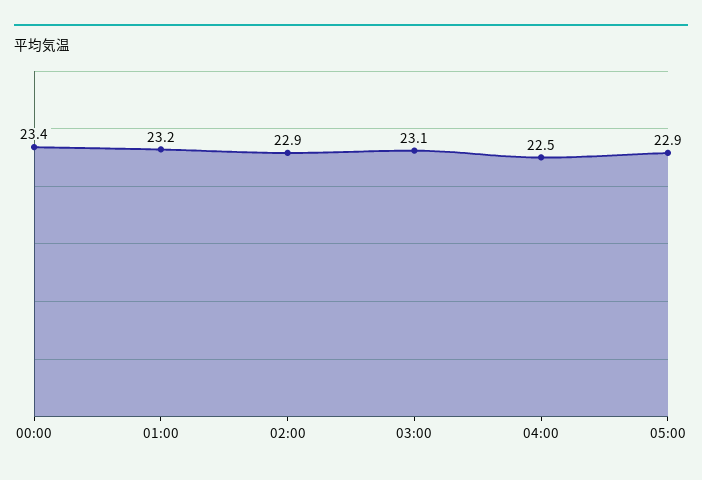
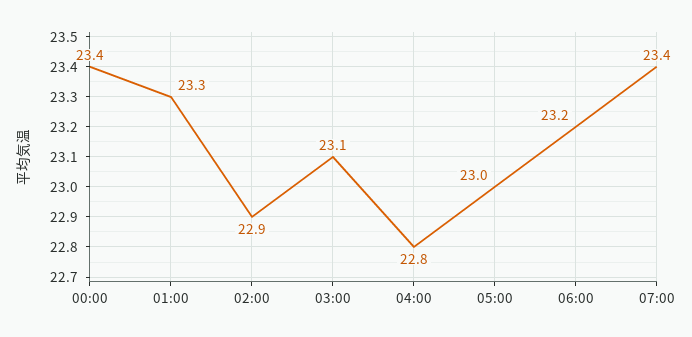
01:00: 23.2 -> 23.3
04:00: 22.5 -> 22.8
05:00: 22.9 -> 23
06:00: none -> 23.2
07:00: none -> 23.4

